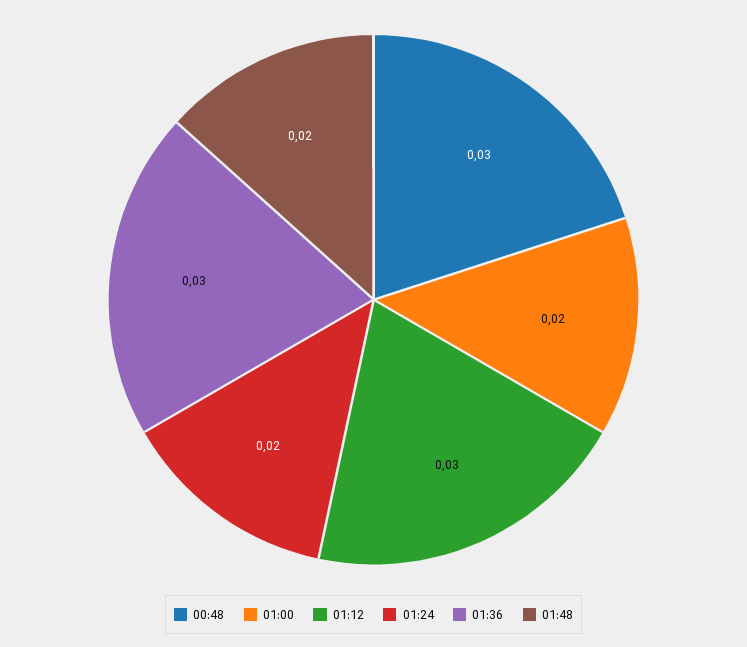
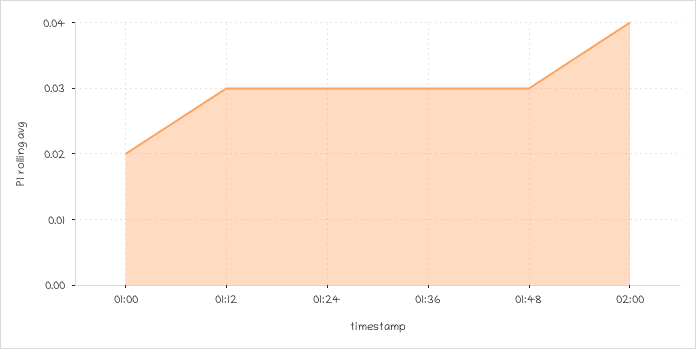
00:48: 0.03 -> none
01:24: 0.02 -> 0.03
01:48: 0.02 -> 0.03
02:00: none -> 0.04

